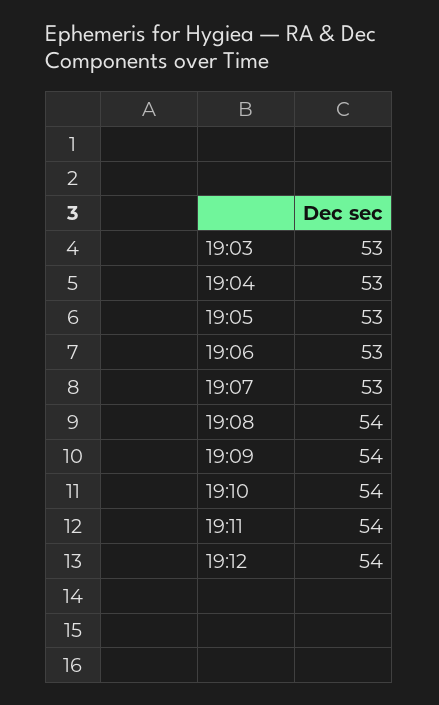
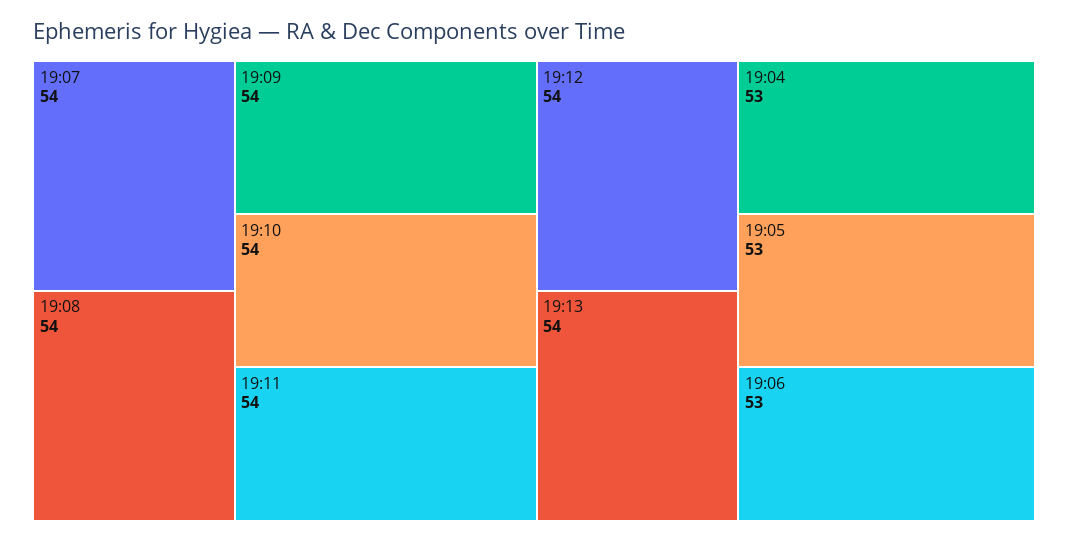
19:03: 53 -> none
19:07: 53 -> 54
19:13: none -> 54

